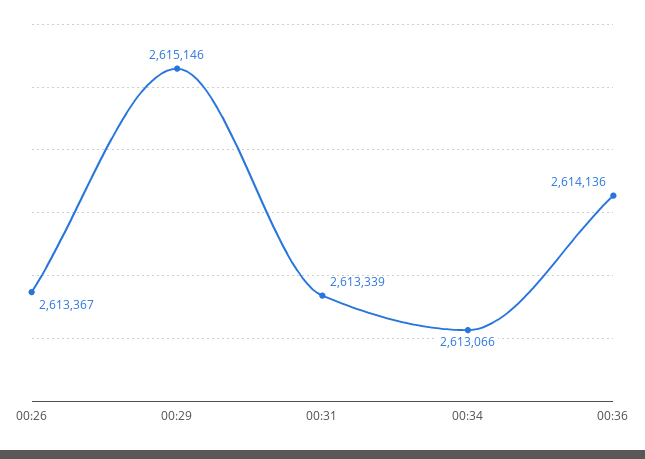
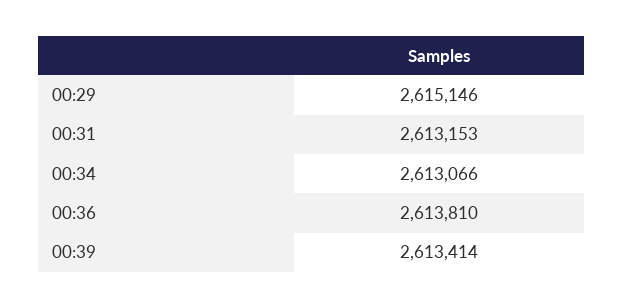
00:26: 2613367 -> none
00:31: 2613339 -> 2613153
00:36: 2614136 -> 2613810
00:39: none -> 2613414

